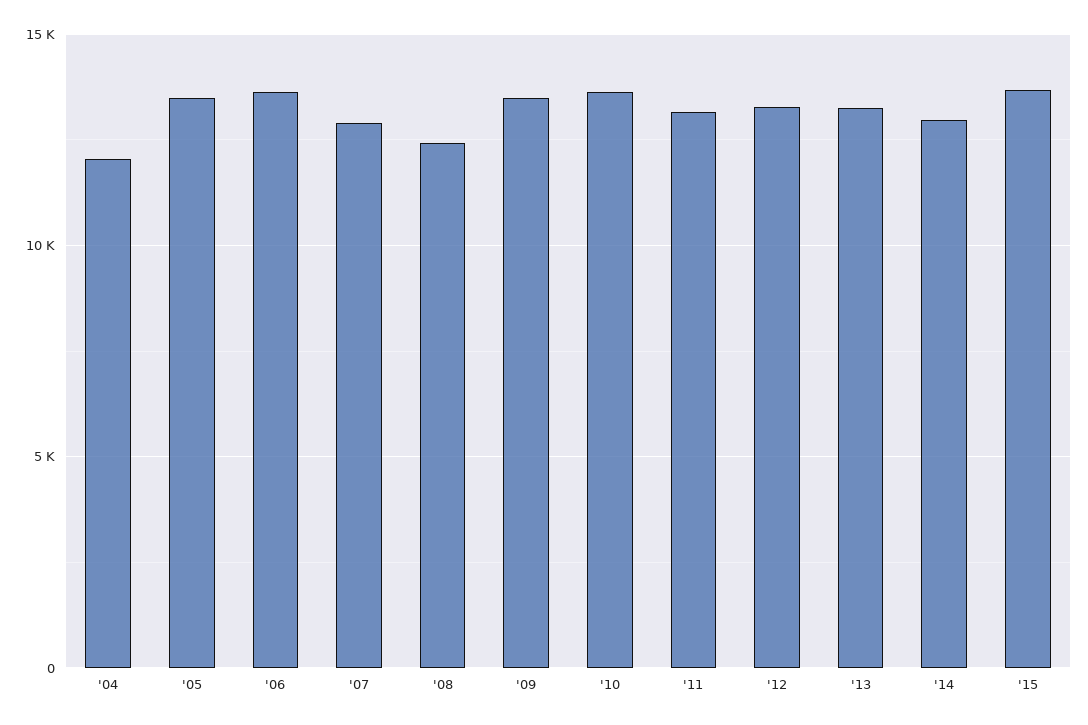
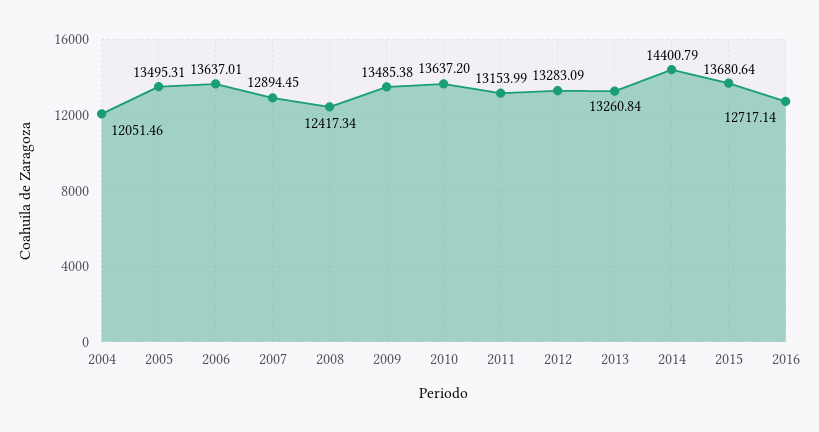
'14: 13000 -> 14400.79
2016: none -> 12717.14

